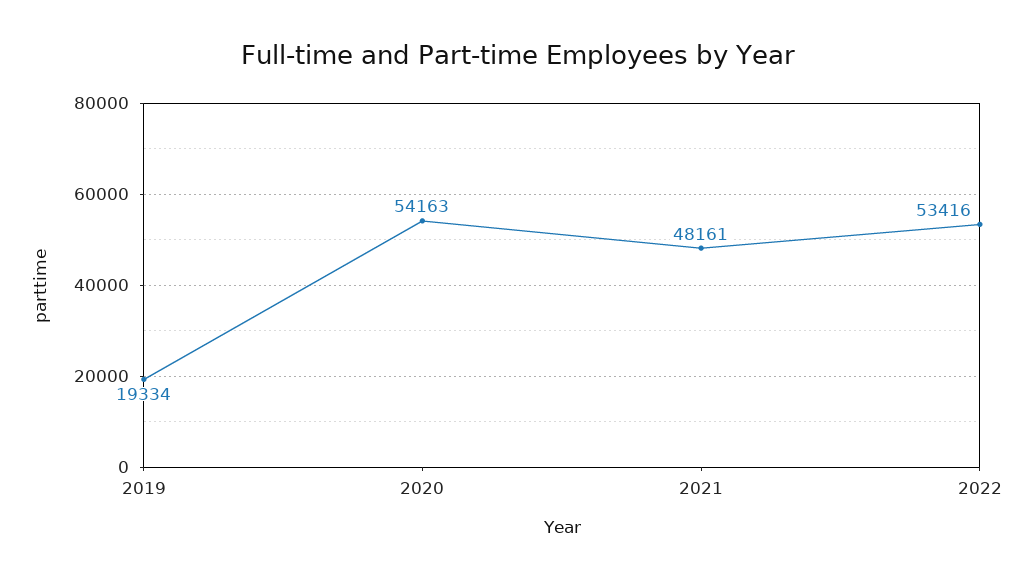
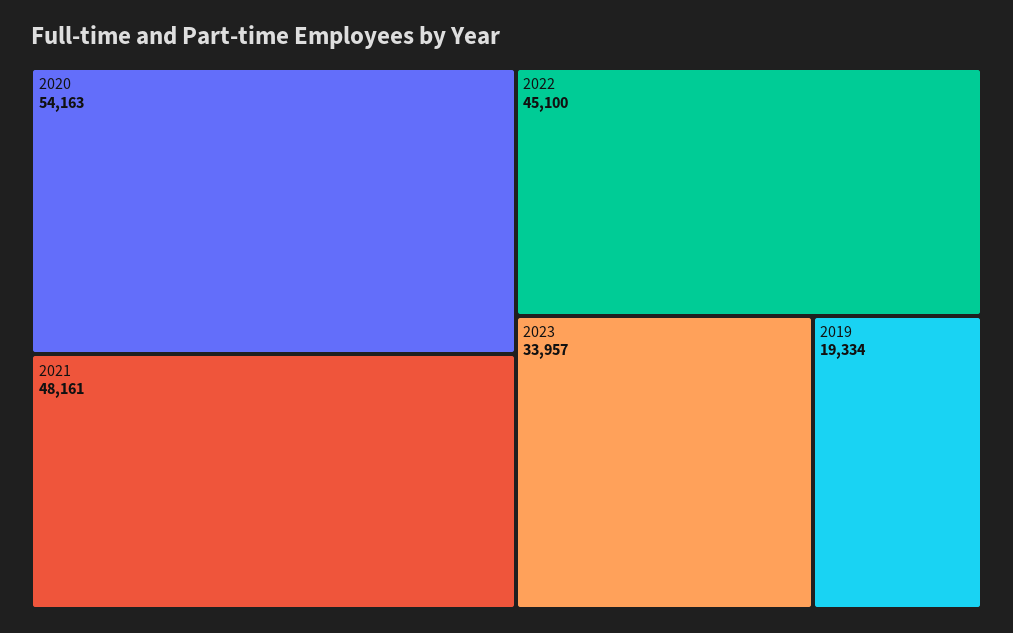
2022: 53416 -> 45100
2023: none -> 33957

